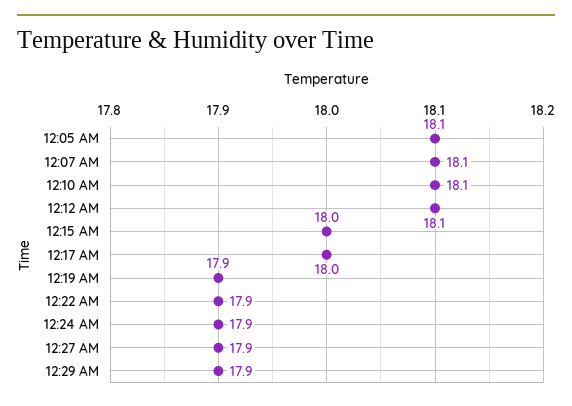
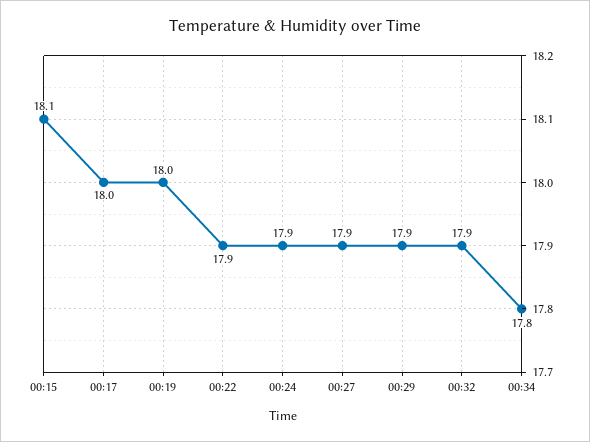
12:05 AM: 18.1 -> none
12:07 AM: 18.1 -> none
12:10 AM: 18.1 -> none
12:12 AM: 18.1 -> none
12:15 AM: 18 -> 18.1
12:19 AM: 17.9 -> 18
00:32: none -> 17.9
00:34: none -> 17.8

